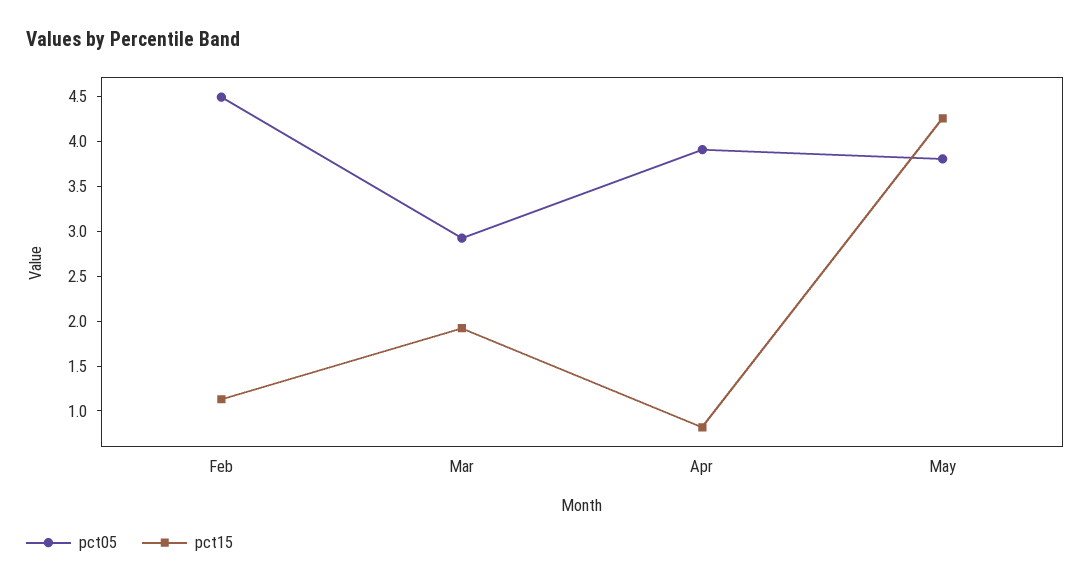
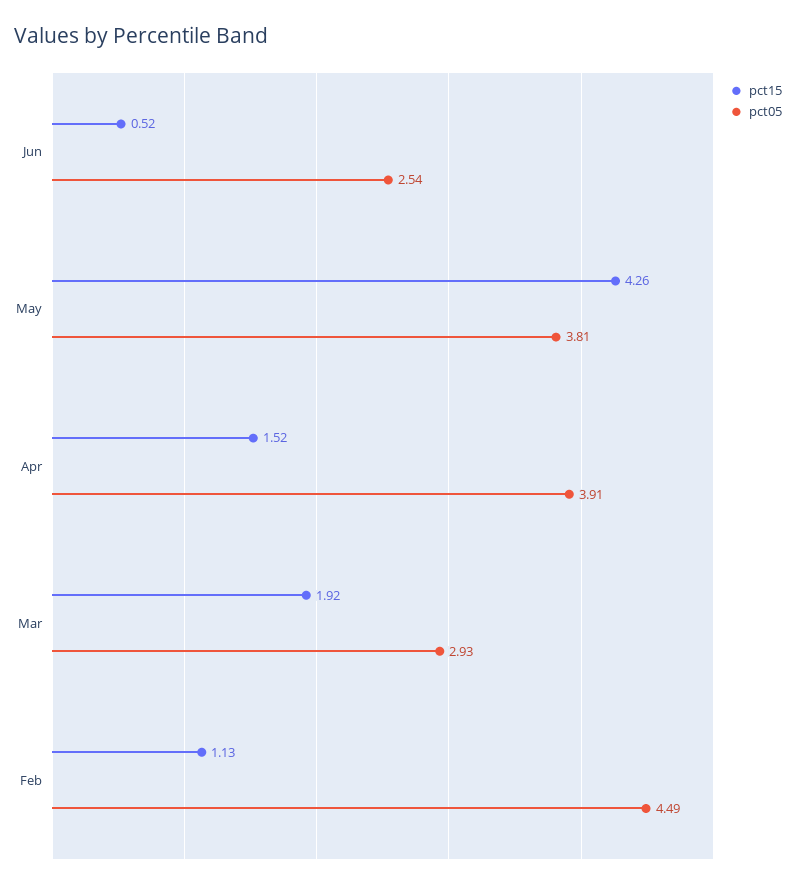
pct15, Apr: 0.8 -> 1.52
pct15, Jun: none -> 0.52
pct05, Jun: none -> 2.54

